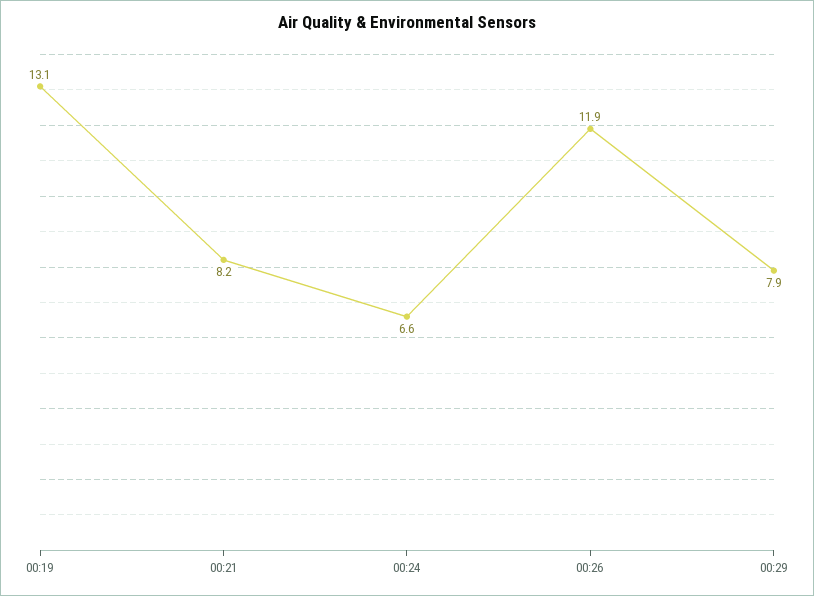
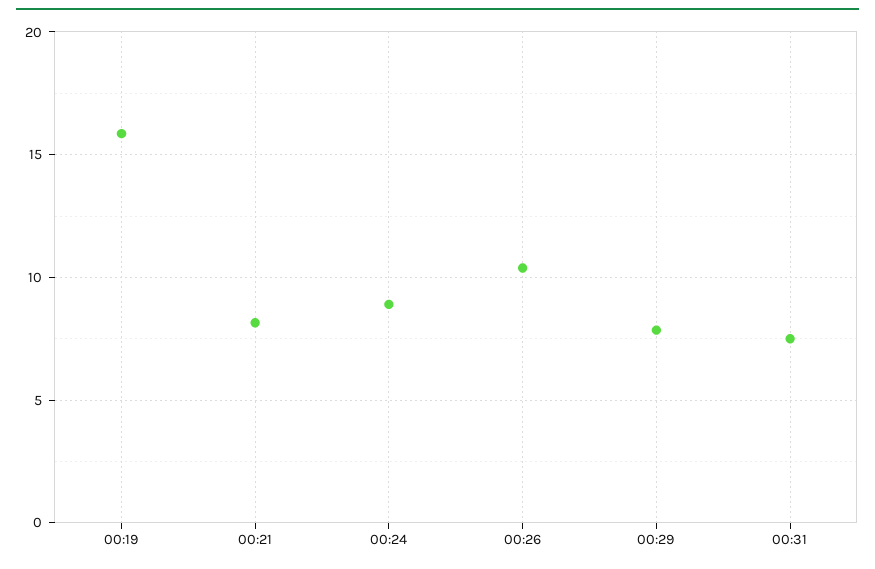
00:19: 13.1 -> 16
00:24: 6.6 -> 9
00:26: 11.9 -> 10.5
00:31: none -> 7.5

